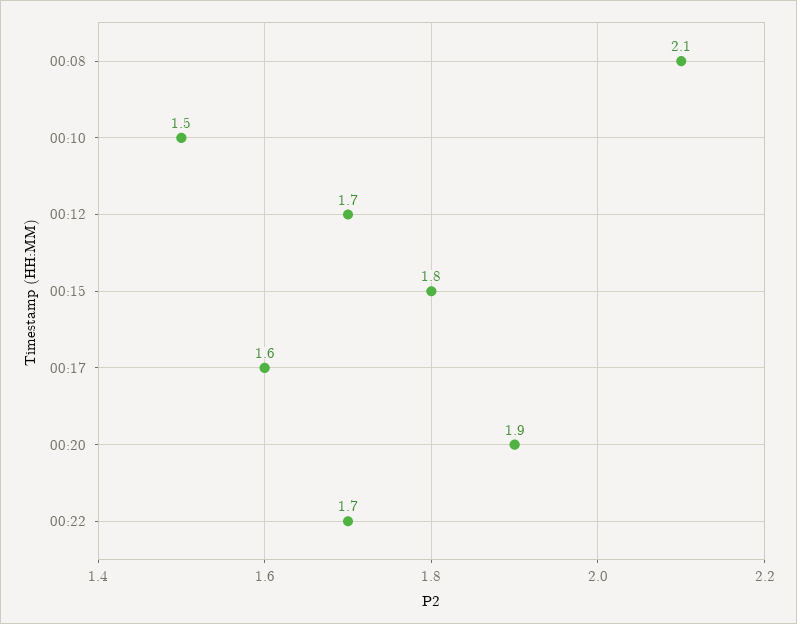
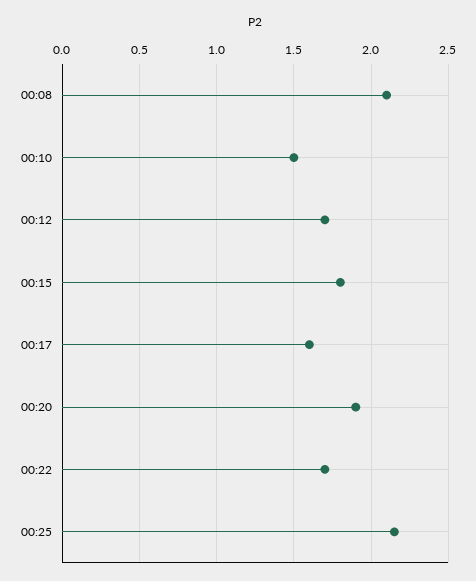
00:25: none -> 2.15

